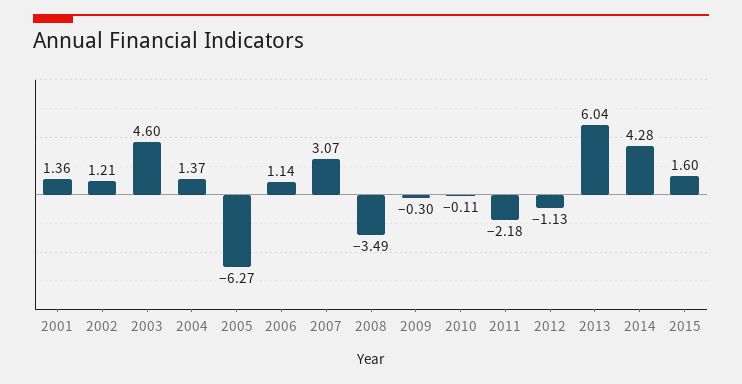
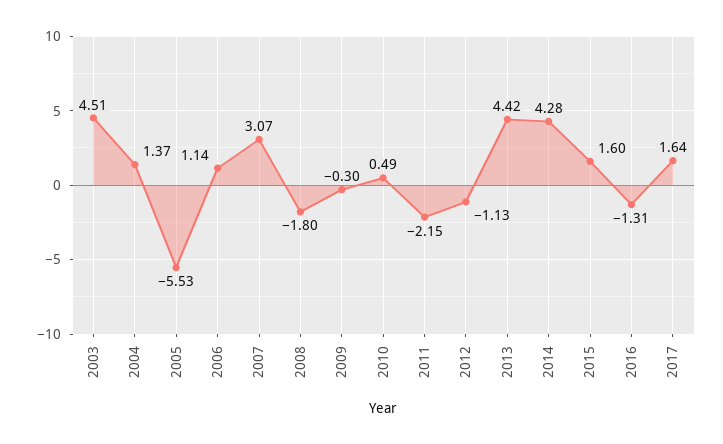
2001: 1.36 -> none
2002: 1.21 -> none
2003: 4.6 -> 4.51
2005: -6.27 -> -5.53
2008: -3.49 -> -1.8
2010: -0.11 -> 0.49
2011: -2.18 -> -2.15
2013: 6.04 -> 4.42
2016: none -> -1.31
2017: none -> 1.64

